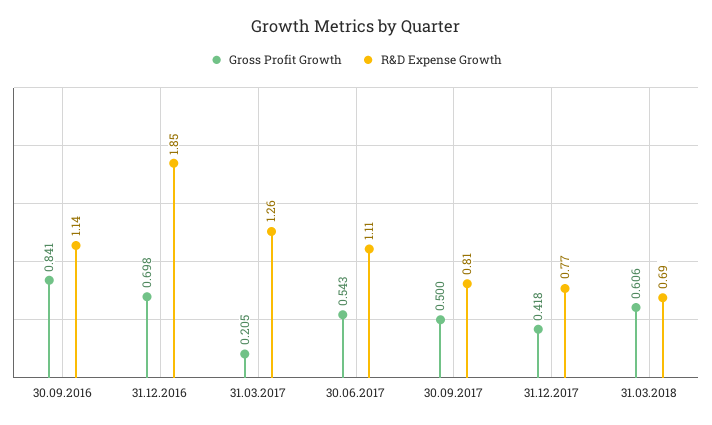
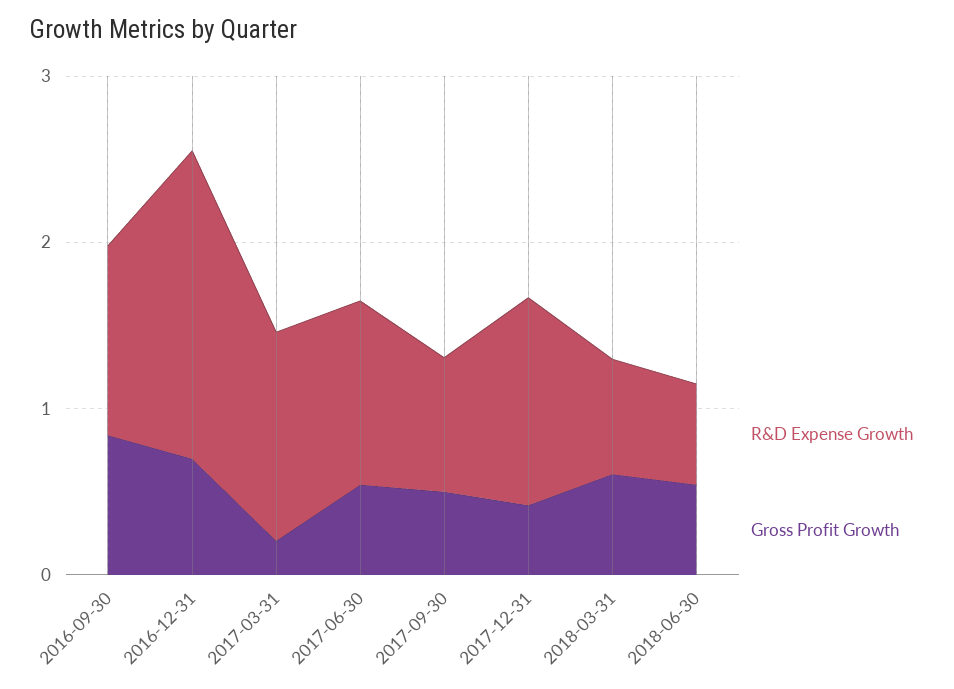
R&D Expense Growth, 31.12.2017: 0.77 -> 1.2
R&D Expense Growth, 2018-06-30: none -> 0.6
Gross Profit Growth, 2018-06-30: none -> 0.6

